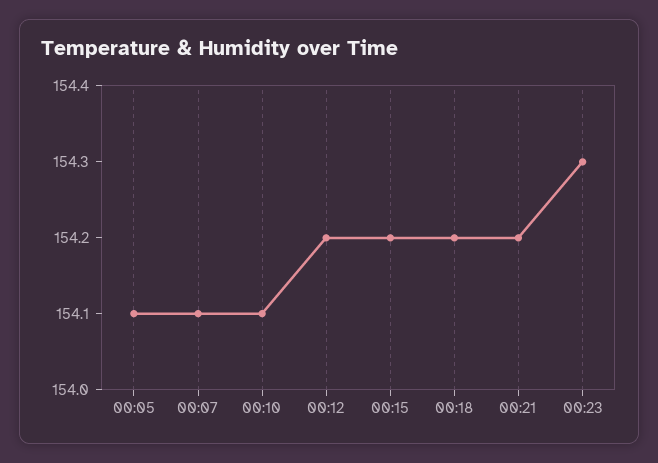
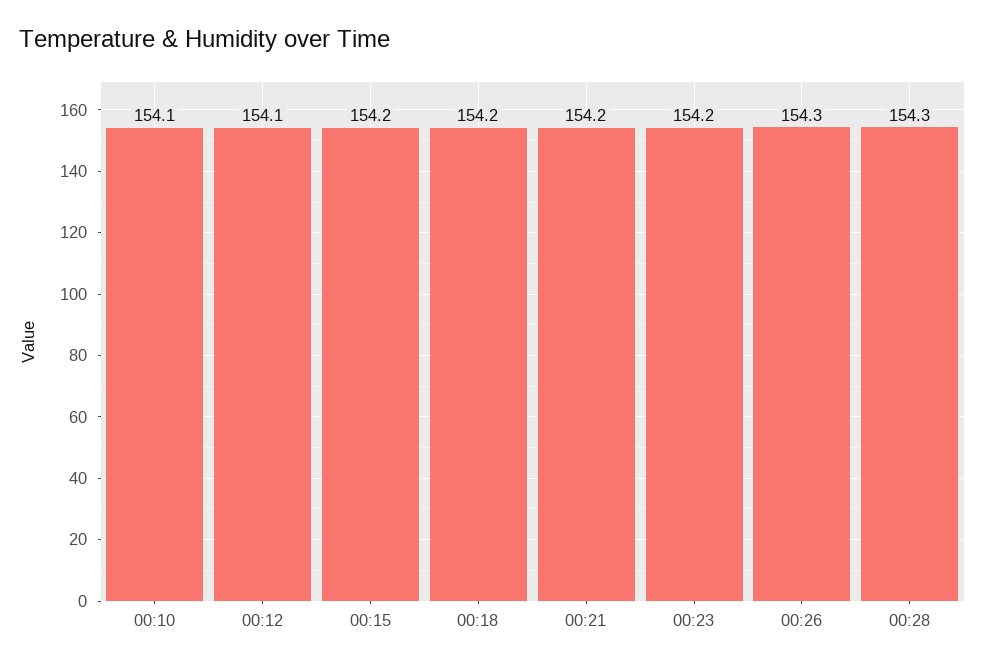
00:05: 154.1 -> none
00:07: 154.1 -> none
00:12: 154.2 -> 154.1
00:23: 154.3 -> 154.2
00:26: none -> 154.3
00:28: none -> 154.3

